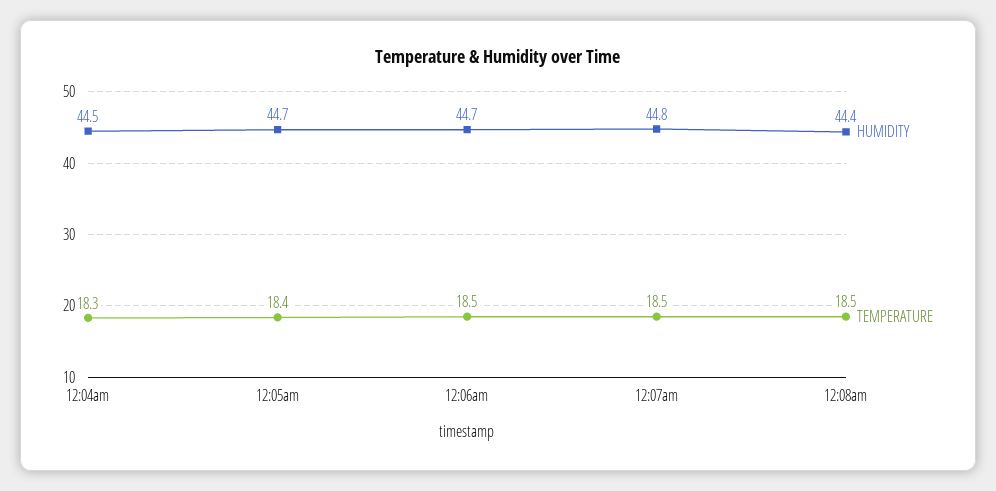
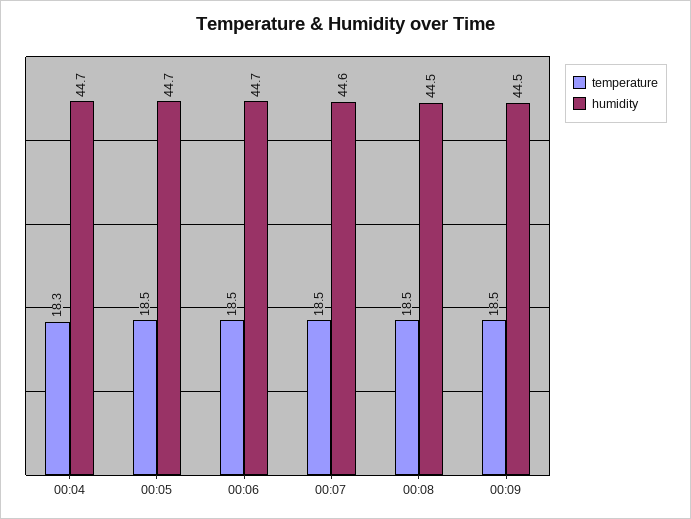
HUMIDITY, 12:04am: 44.5 -> 44.7
TEMPERATURE, 12:05am: 18.4 -> 18.5
HUMIDITY, 12:07am: 44.8 -> 44.6
HUMIDITY, 12:08am: 44.4 -> 44.5
TEMPERATURE, 00:09: none -> 18.5
HUMIDITY, 00:09: none -> 44.5

